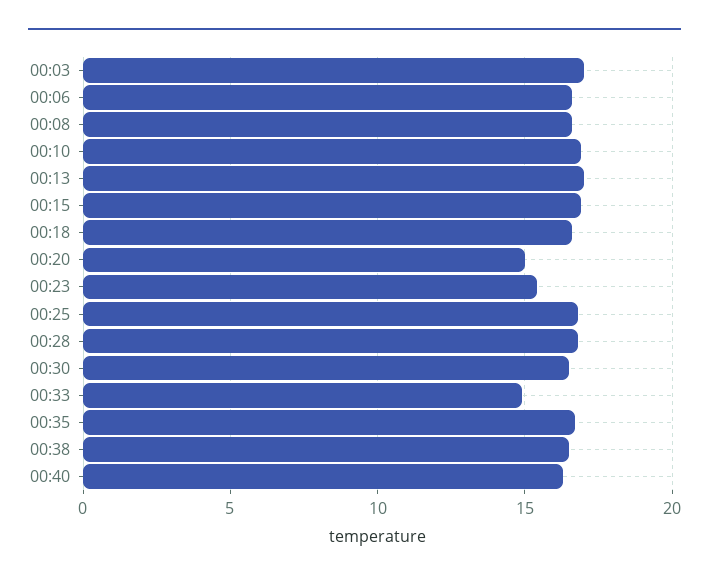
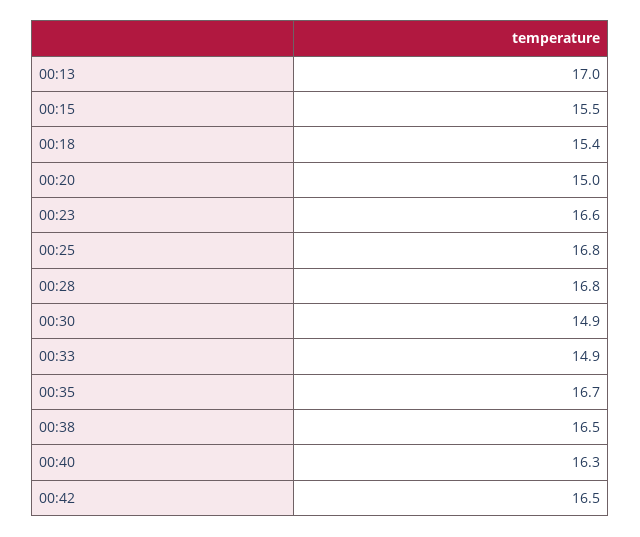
00:03: 17 -> none
00:06: 16.5 -> none
00:08: 16.5 -> none
00:10: 17 -> none
00:15: 17 -> 15.5
00:18: 16.5 -> 15.4
00:23: 15.5 -> 16.6
00:30: 16.5 -> 14.9
00:42: none -> 16.5

